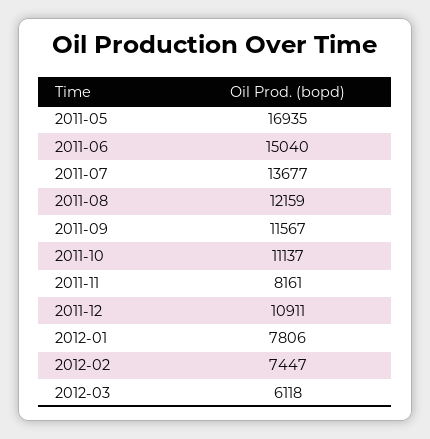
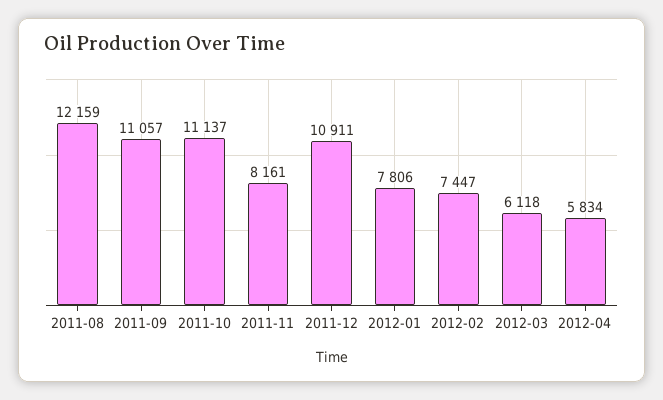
2011-05: 16935 -> none
2011-06: 15040 -> none
2011-07: 13677 -> none
2011-09: 11567 -> 11057
2012-04: none -> 5834

